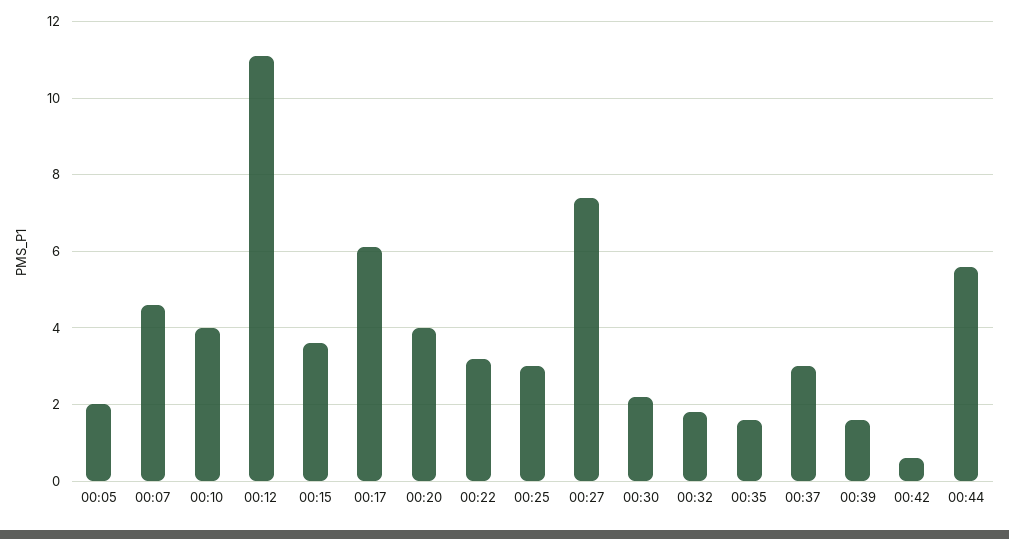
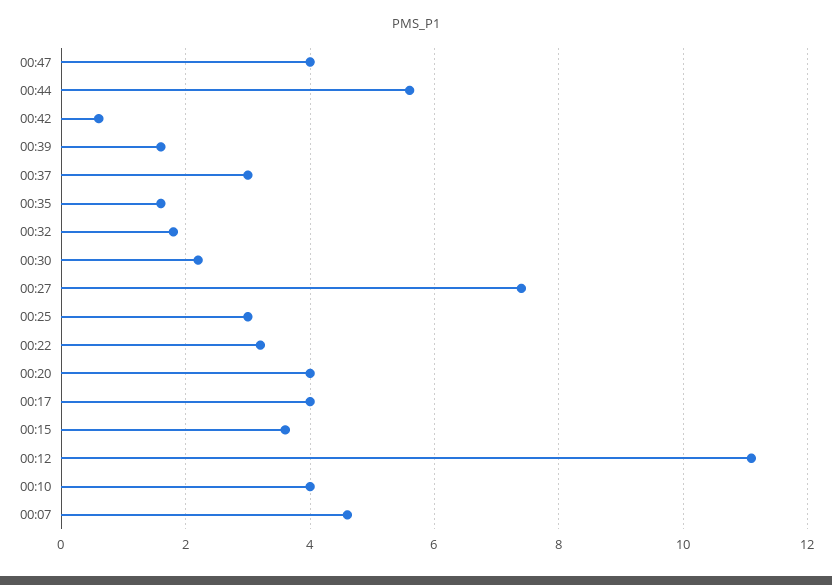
00:05: 2 -> none
00:17: 6 -> 4
00:47: none -> 4

